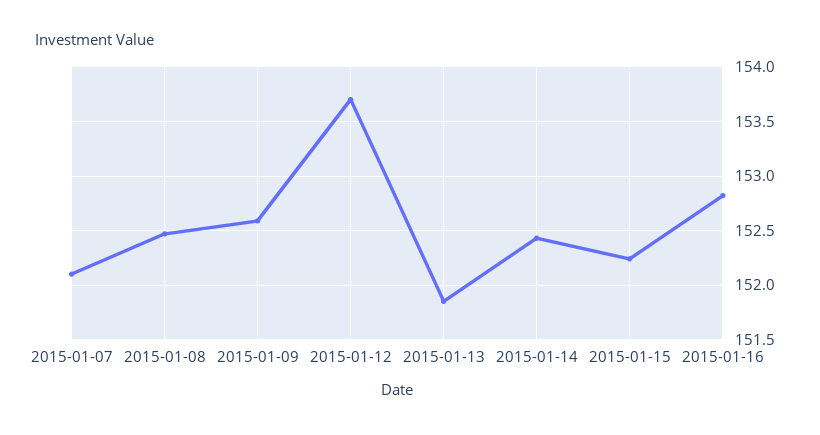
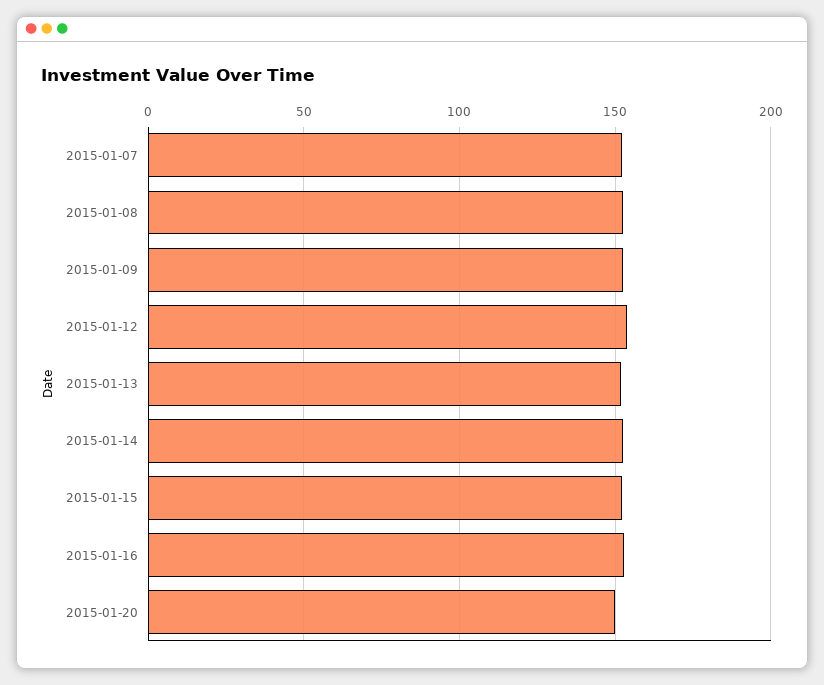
2015-01-20: none -> 150

